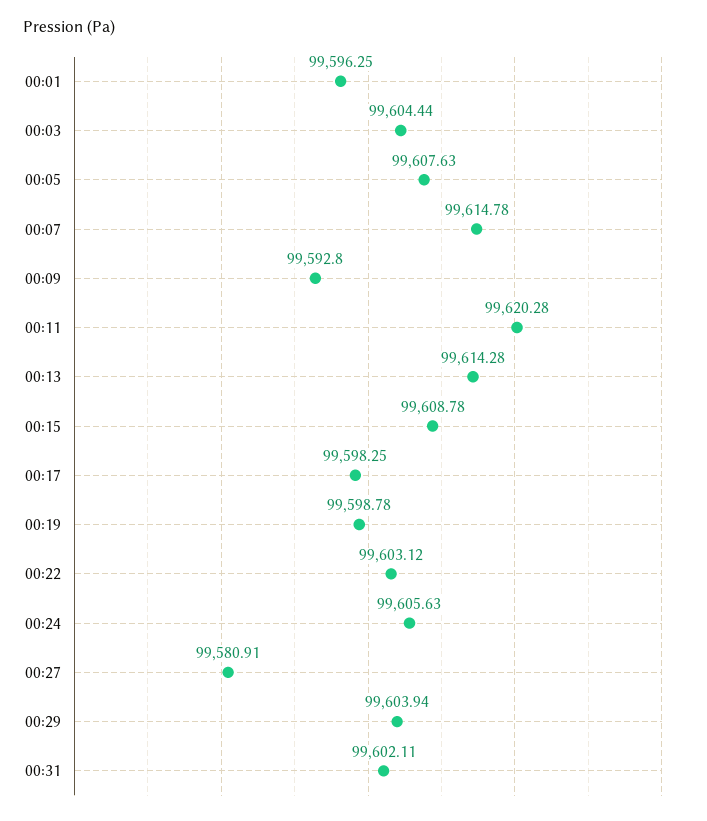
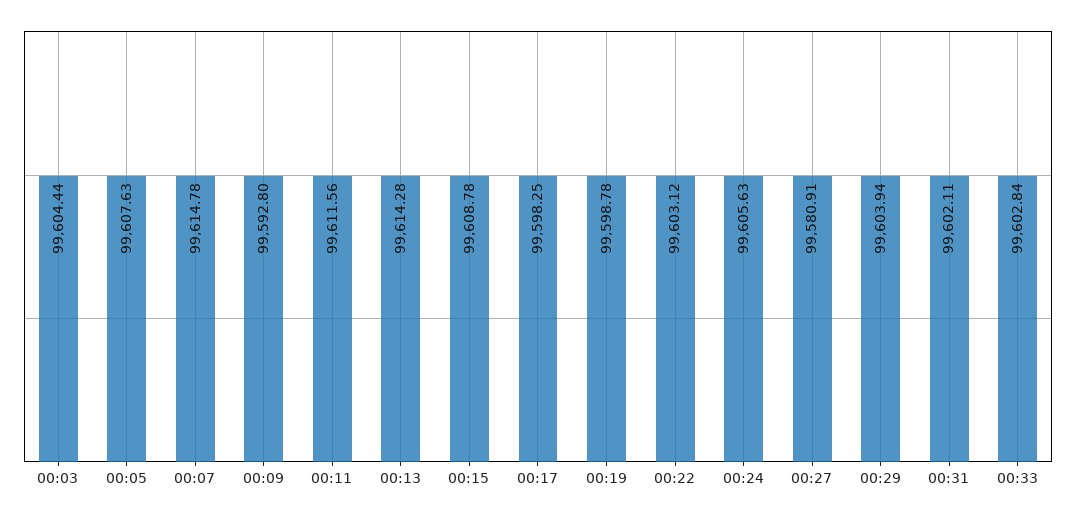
00:01: 99596.25 -> none
00:11: 99620.28 -> 99611.56
00:33: none -> 99602.84

